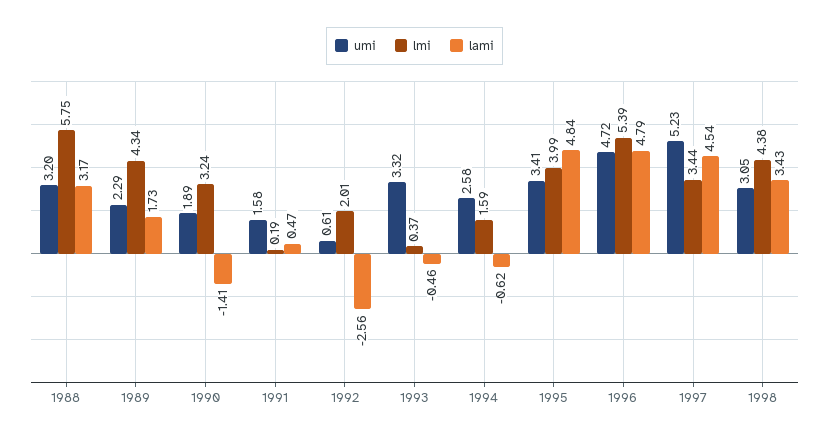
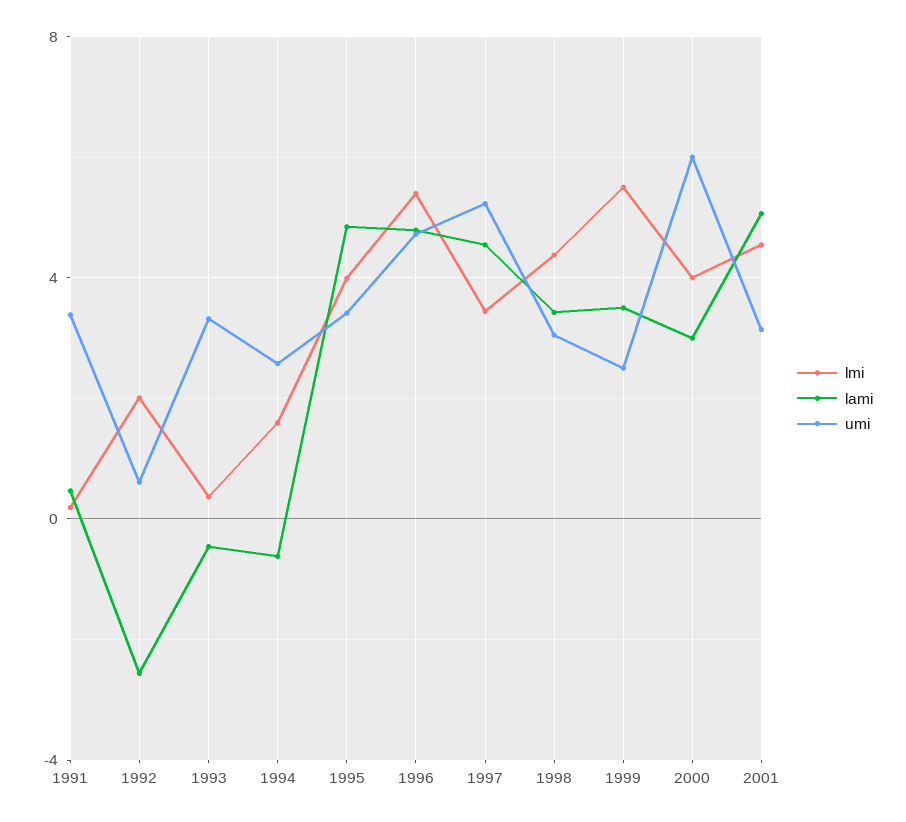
umi, 1988: 3.2 -> none
lmi, 1988: 5.75 -> none
lami, 1988: 3.17 -> none
umi, 1989: 2.29 -> none
lmi, 1989: 4.34 -> none
lami, 1989: 1.73 -> none
umi, 1990: 1.89 -> none
lmi, 1990: 3.24 -> none
lami, 1990: -1.41 -> none
umi, 1991: 1.58 -> 3.5
lmi, 1999: none -> 5.5
lami, 1999: none -> 3.5
umi, 1999: none -> 2.5
lmi, 2000: none -> 4
lami, 2000: none -> 3
umi, 2000: none -> 6
lmi, 2001: none -> 4.5
lami, 2001: none -> 5
umi, 2001: none -> 3

